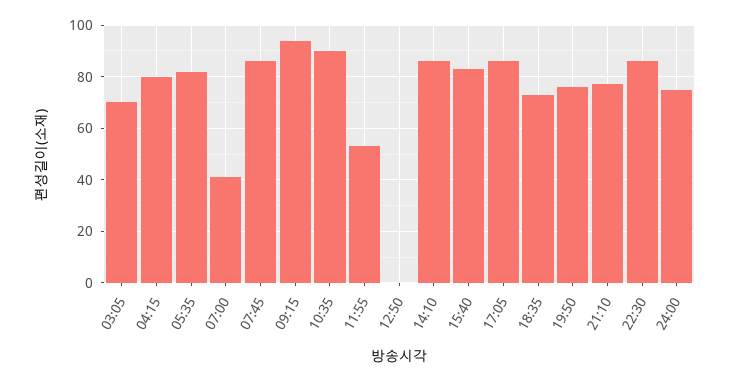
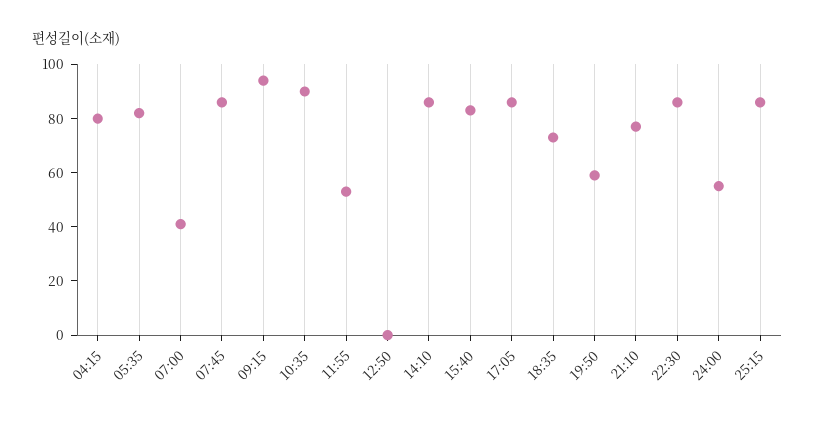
03:05: 70 -> none
19:50: 75 -> 60
24:00: 75 -> 55
25:15: none -> 85

